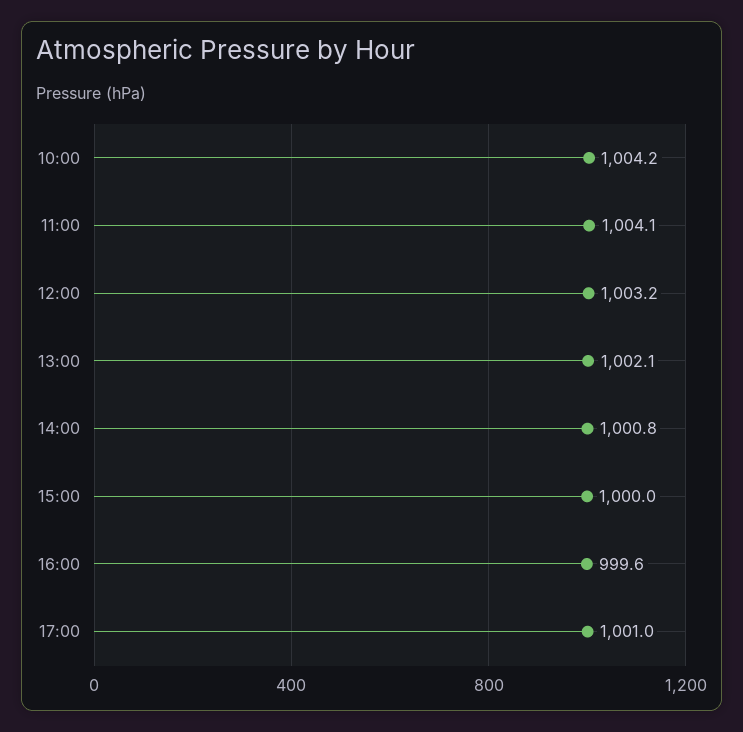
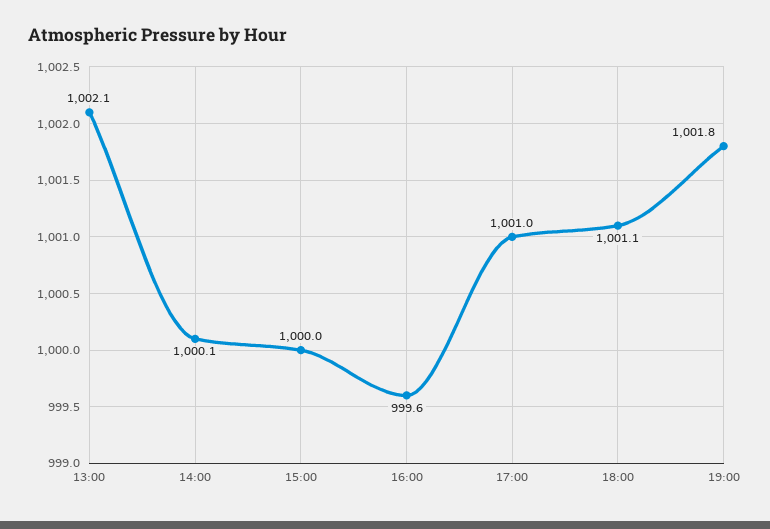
10:00: 1004.2 -> none
11:00: 1004.1 -> none
12:00: 1003.2 -> none
14:00: 1000.8 -> 1000.1
18:00: none -> 1001.1
19:00: none -> 1001.8

